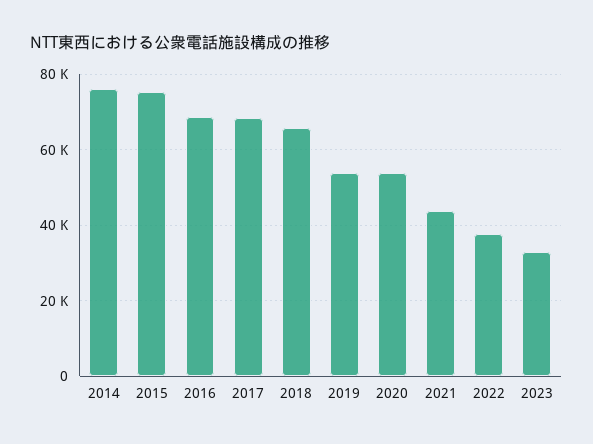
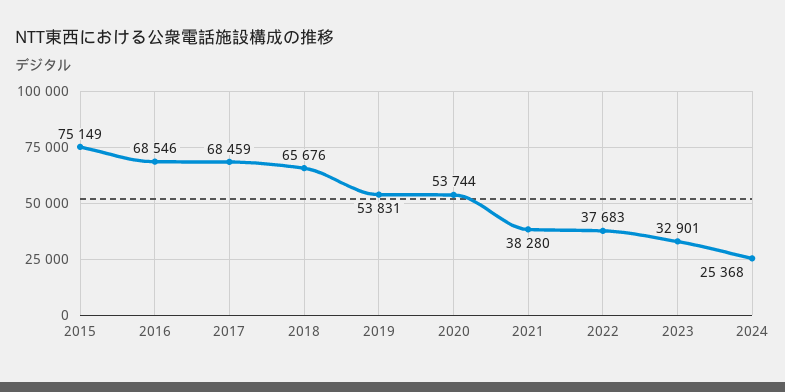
2014: 76000 -> none
2021: 44000 -> 38280
2024: none -> 25368

